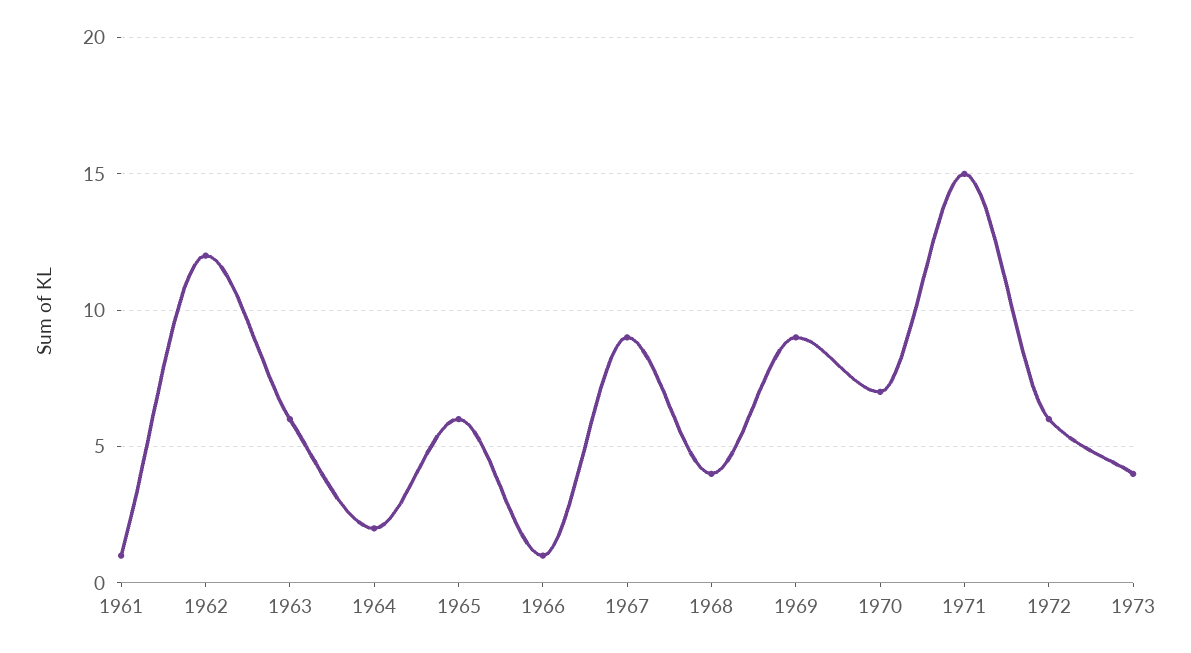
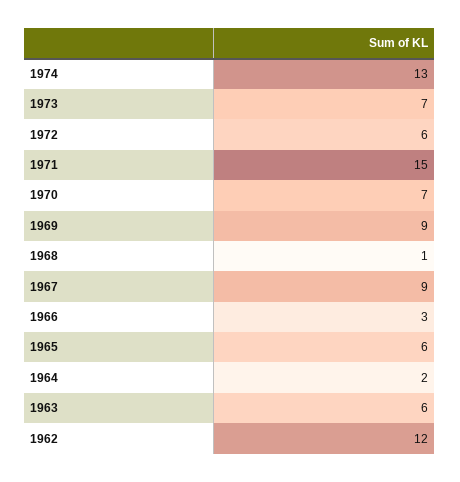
1961: 1 -> none
1966: 1 -> 3
1968: 4 -> 1
1973: 4 -> 7
1974: none -> 13

